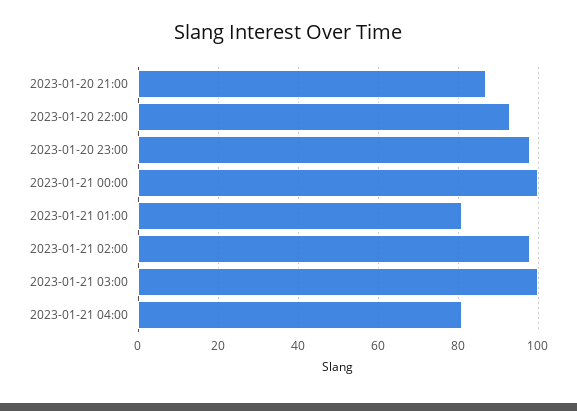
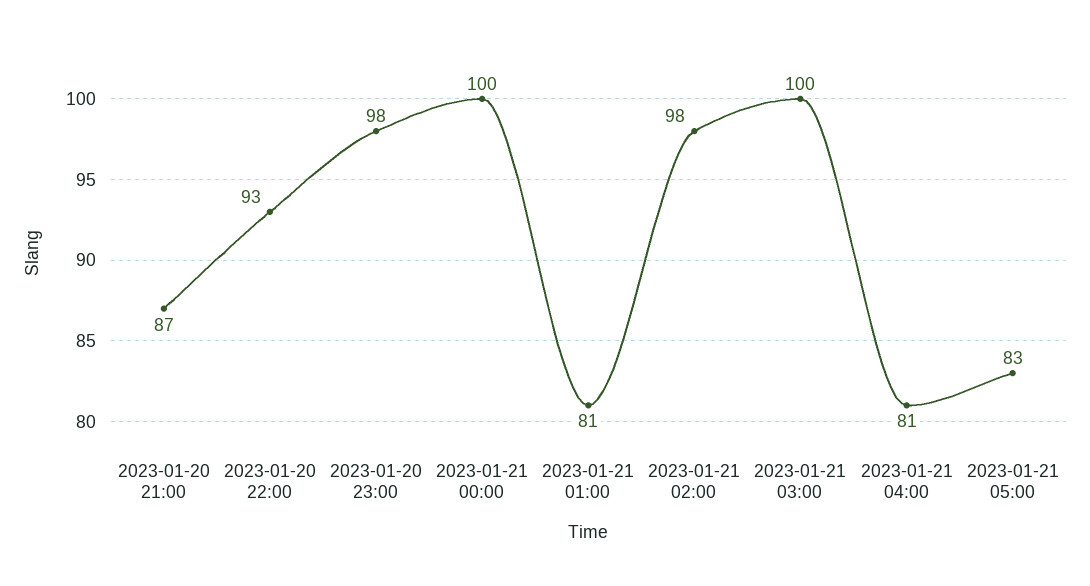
2023-01-21 05:00: none -> 83

